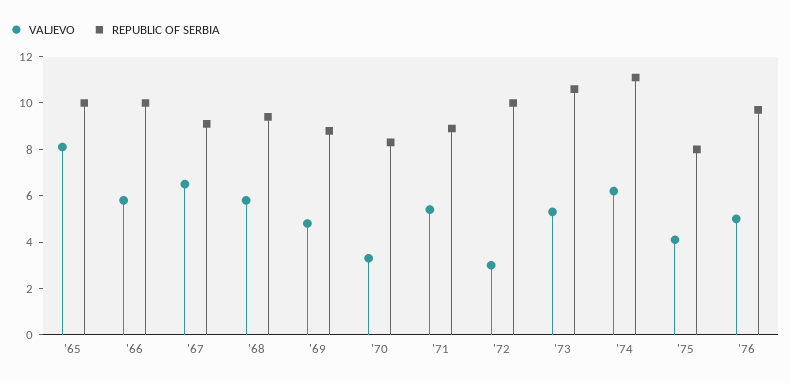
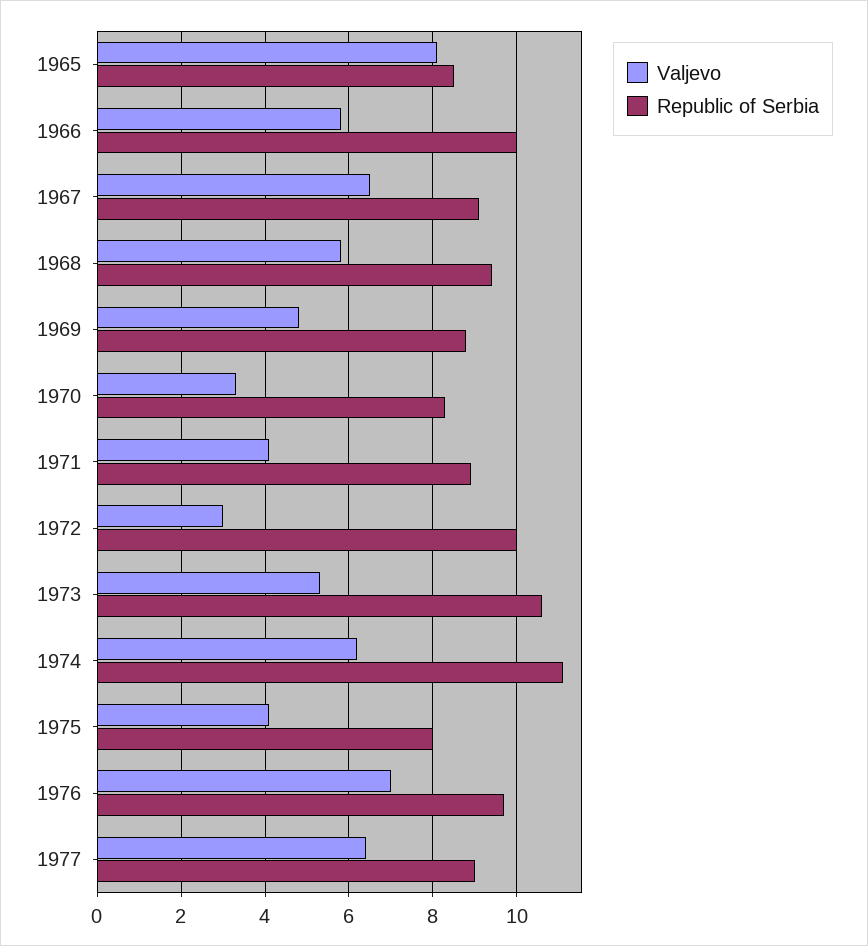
REPUBLIC OF SERBIA, '65: 10 -> 8.5
VALJEVO, '71: 5.5 -> 4
VALJEVO, '76: 5 -> 7
VALJEVO, 1977: none -> 6.5
REPUBLIC OF SERBIA, 1977: none -> 9

